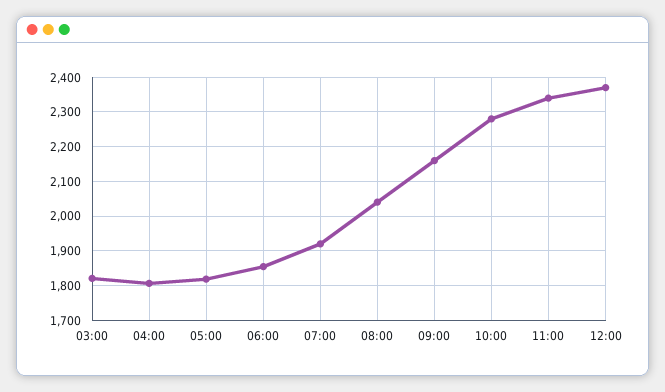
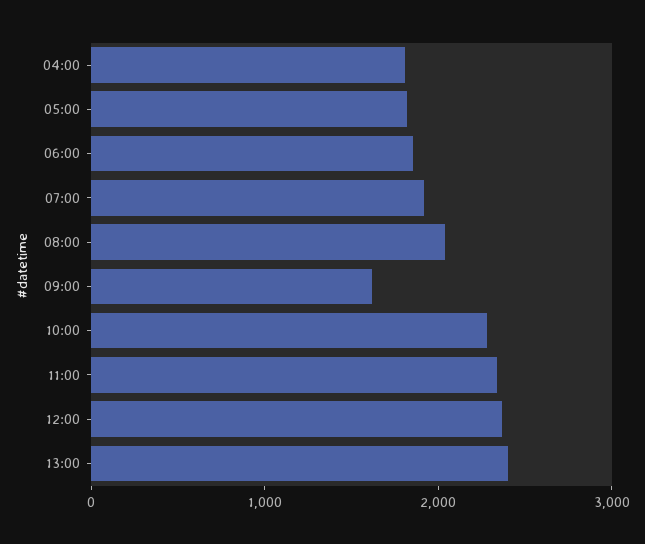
03:00: 1820 -> none
09:00: 2160 -> 1600
13:00: none -> 2400

